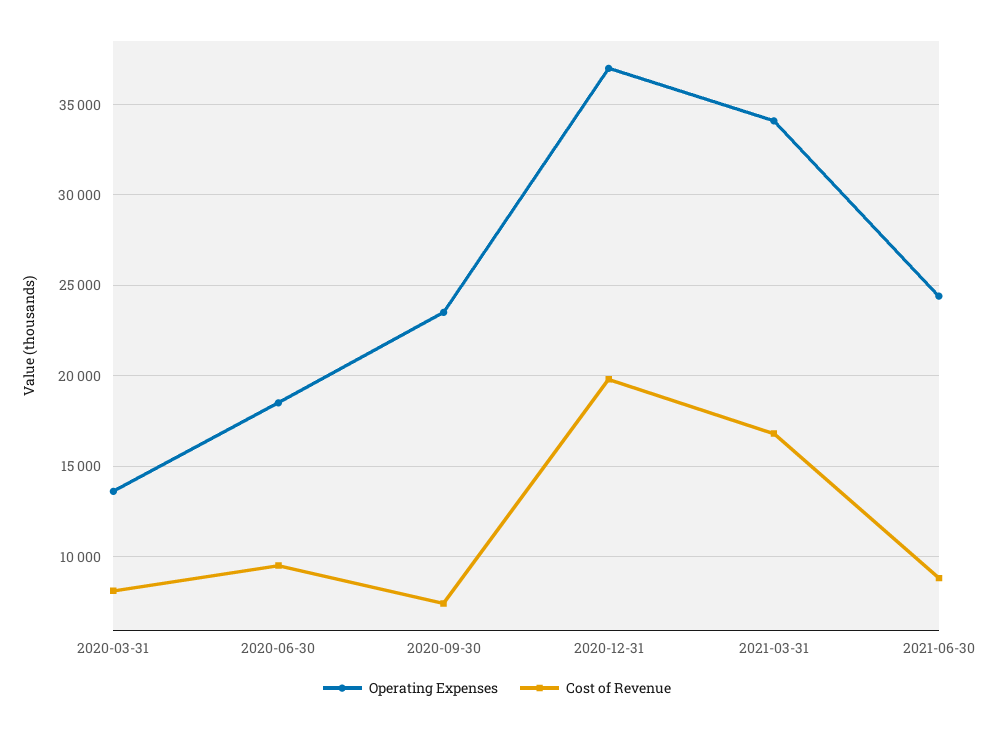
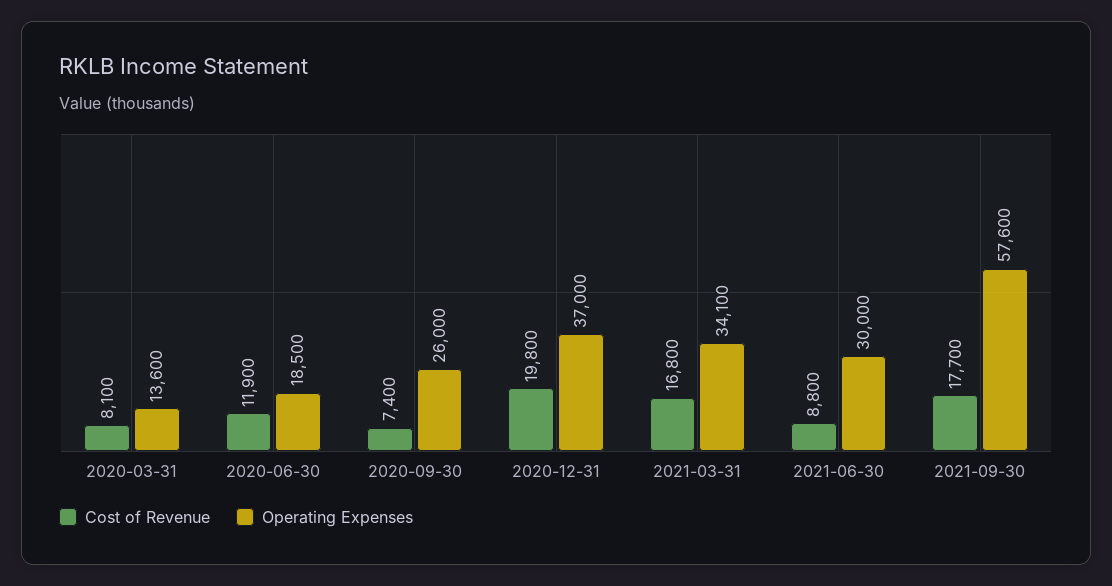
Cost of Revenue, 2020-06-30: 9500 -> 11900
Operating Expenses, 2020-09-30: 23500 -> 26000
Operating Expenses, 2021-06-30: 24500 -> 30000
Cost of Revenue, 2021-09-30: none -> 17700
Operating Expenses, 2021-09-30: none -> 57600

